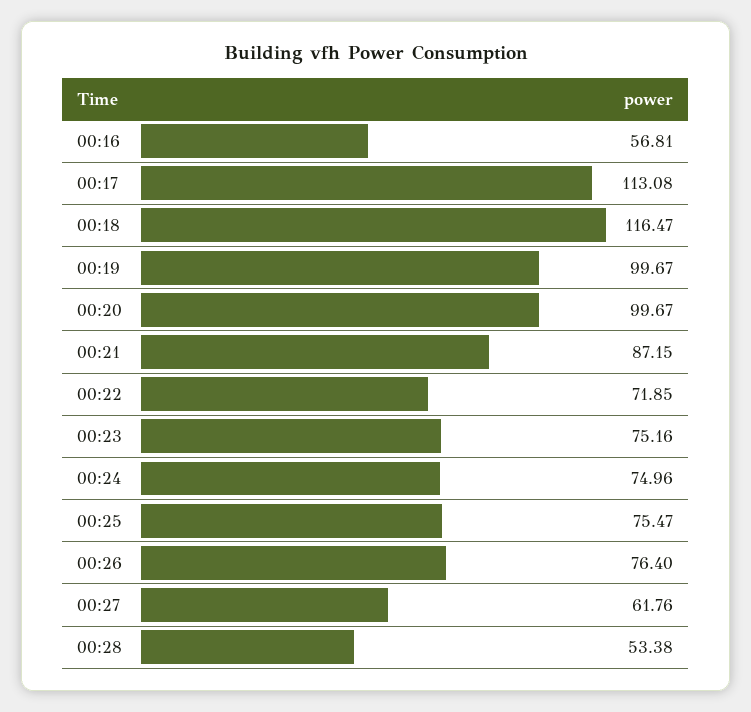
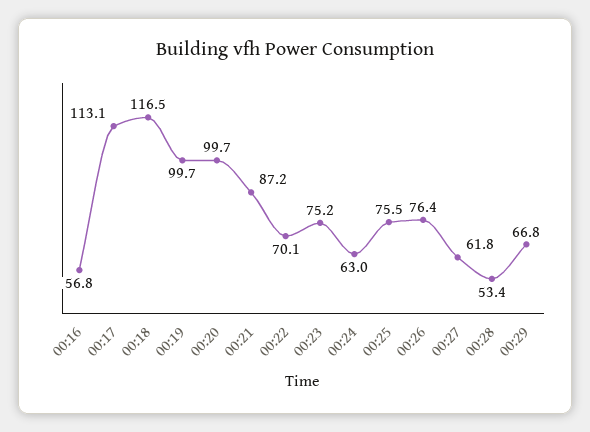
00:22: 71.85 -> 70.1
00:24: 74.96 -> 63
00:29: none -> 66.8

